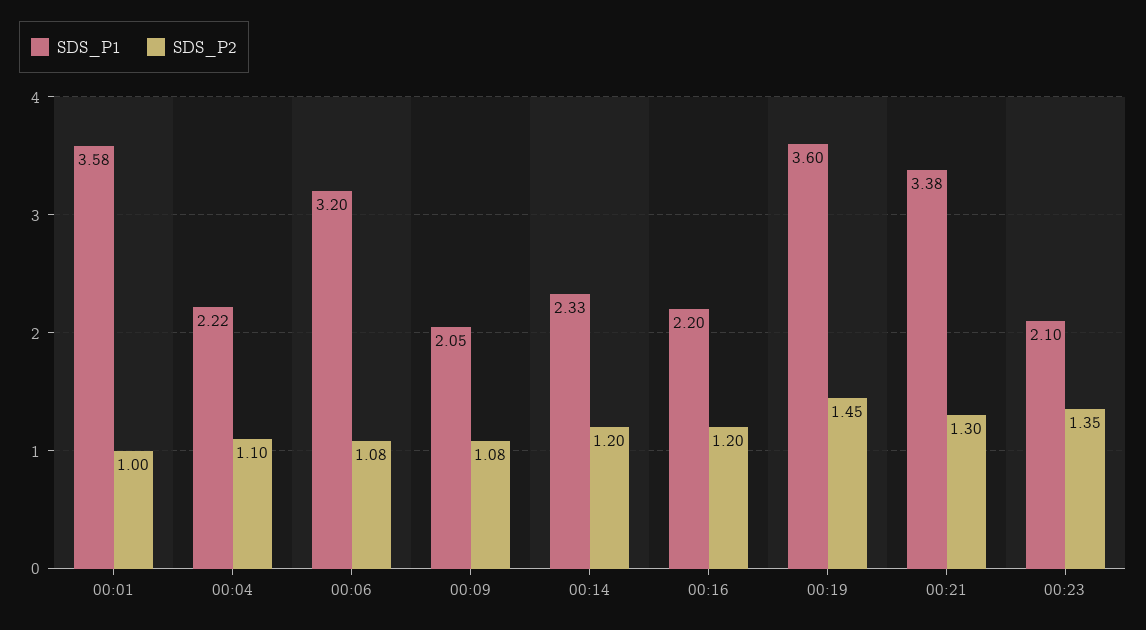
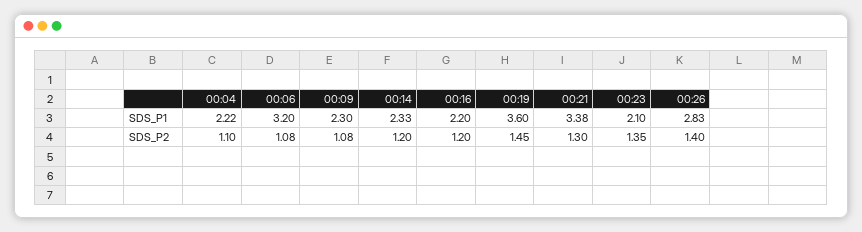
SDS_P1, 00:01: 3.58 -> none
SDS_P2, 00:01: 1 -> none
SDS_P1, 00:09: 2.05 -> 2.3
SDS_P1, 00:26: none -> 2.83
SDS_P2, 00:26: none -> 1.4

